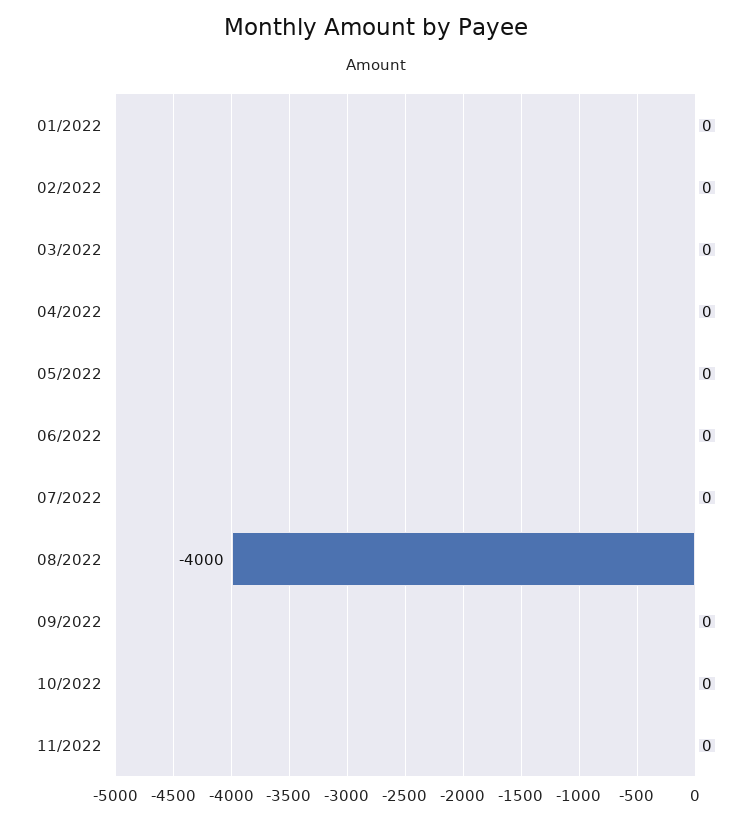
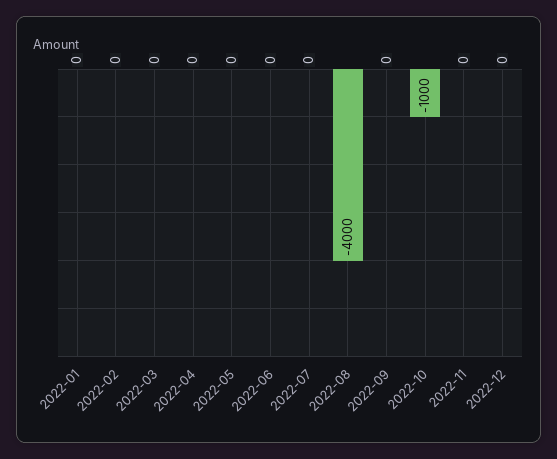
10/2022: 0 -> -1000
2022-12: none -> 0

